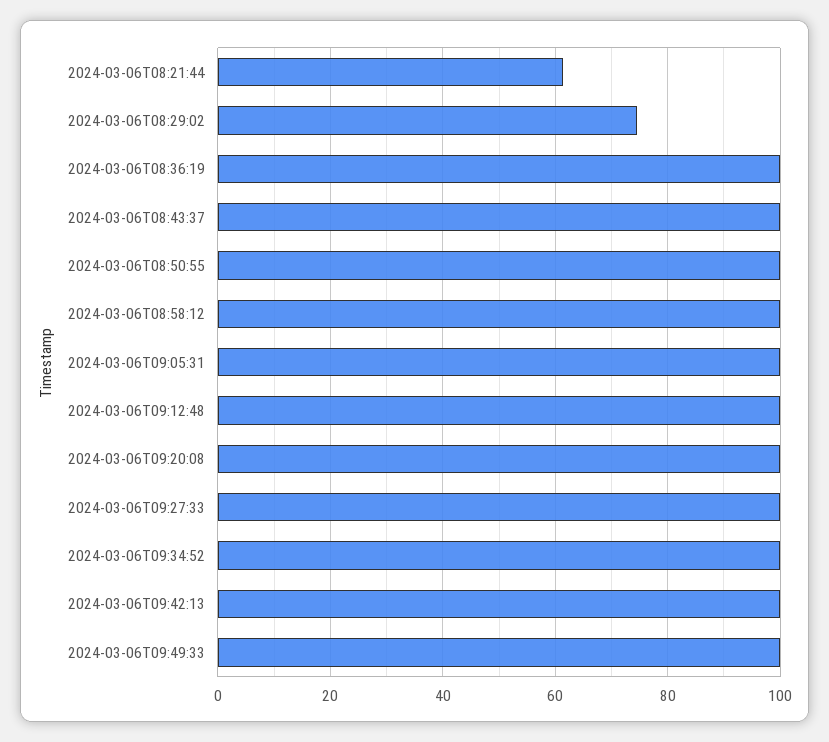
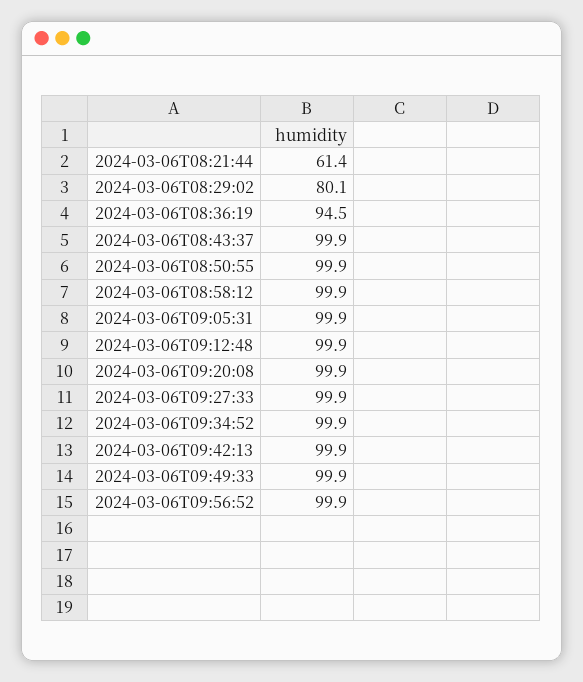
2024-03-06T08:29:02: 74 -> 80.1
2024-03-06T08:36:19: 100 -> 94.5
2024-03-06T09:56:52: none -> 99.9

